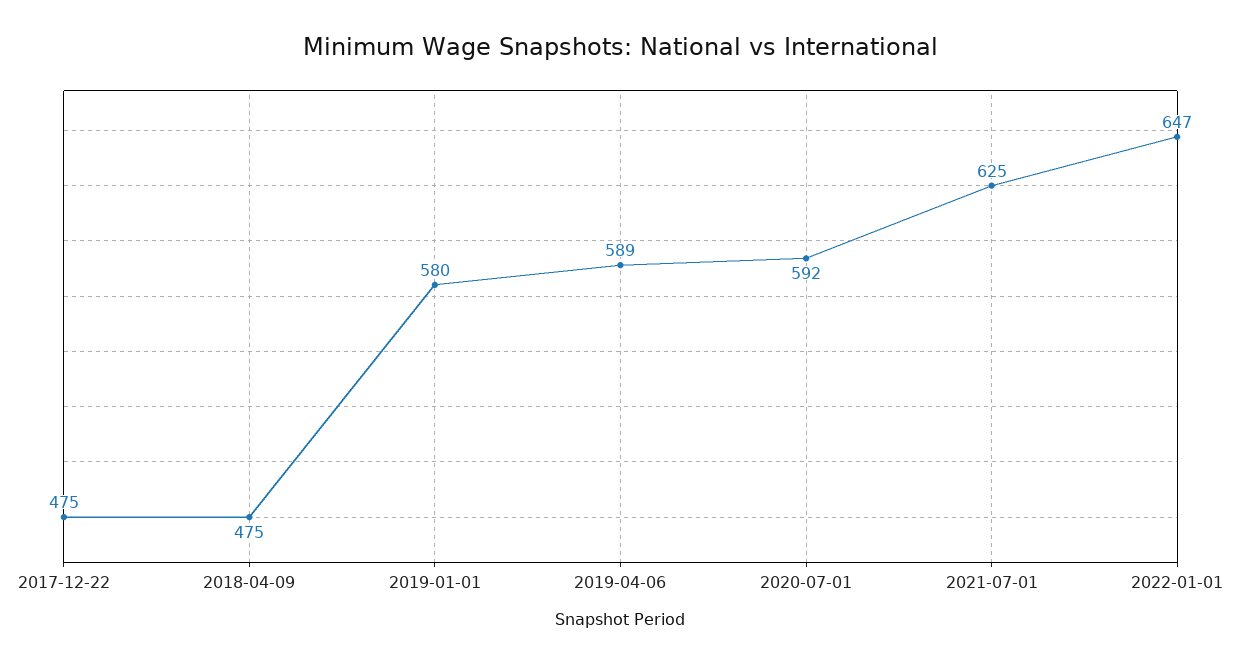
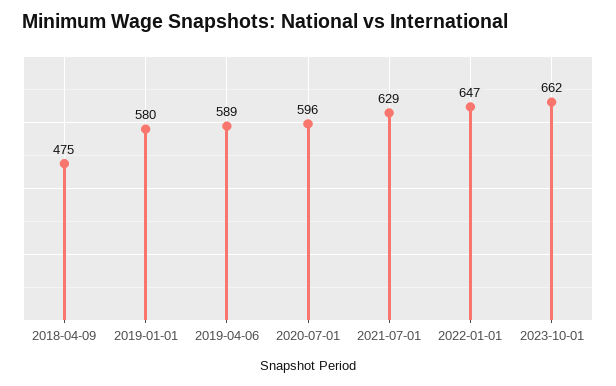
2017-12-22: 475 -> none
2020-07-01: 592 -> 596
2021-07-01: 625 -> 629
2023-10-01: none -> 662

